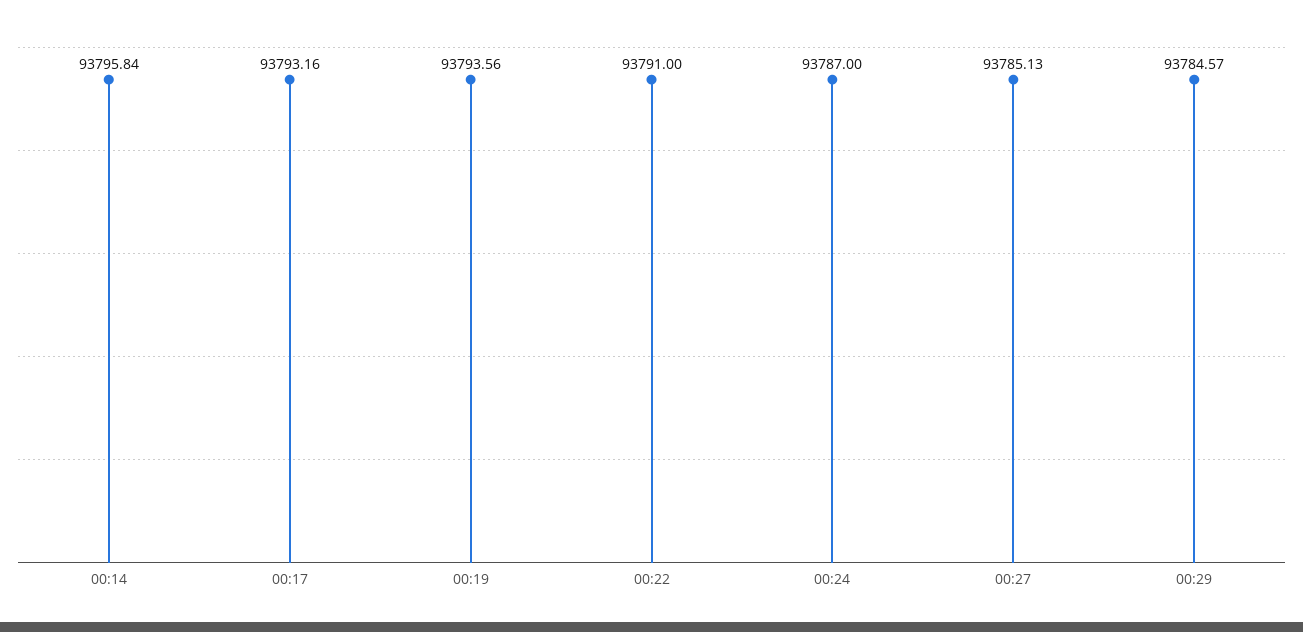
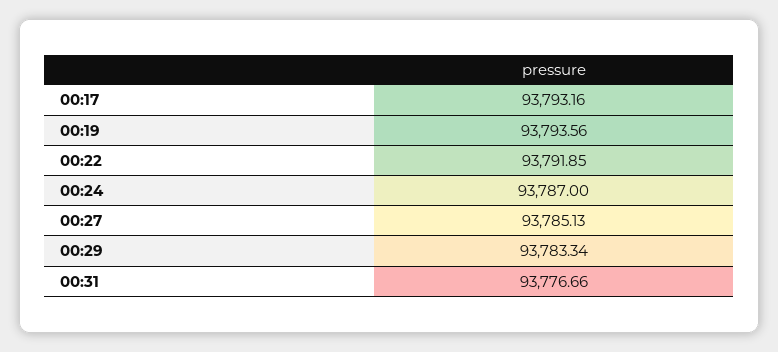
00:14: 93795.84 -> none
00:22: 93791 -> 93791.85
00:29: 93784.57 -> 93783.34
00:31: none -> 93776.66

